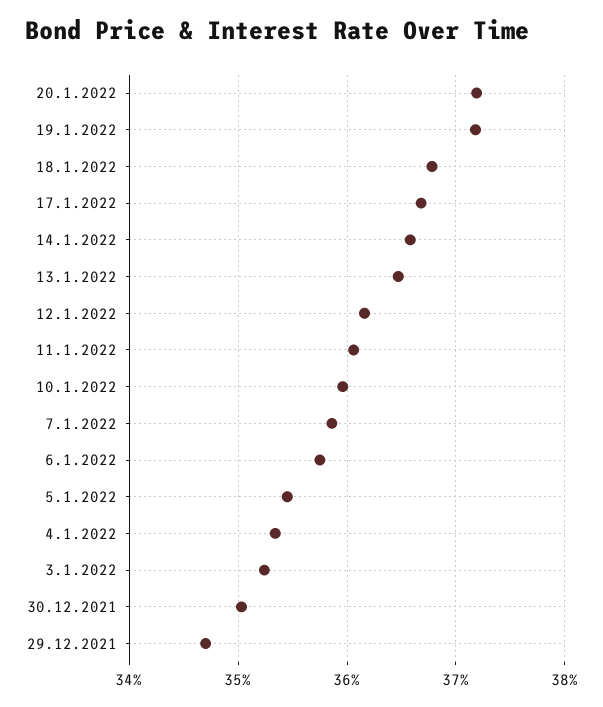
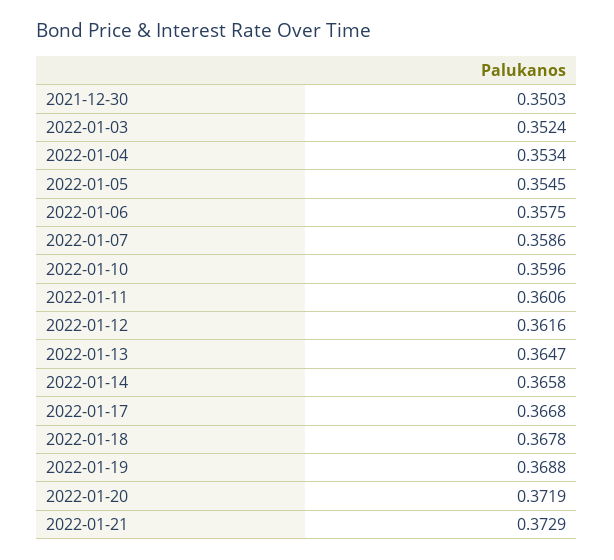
19.1.2022: 0.372 -> 0.3688
29.12.2021: 0.347 -> none
2022-01-21: none -> 0.3729

